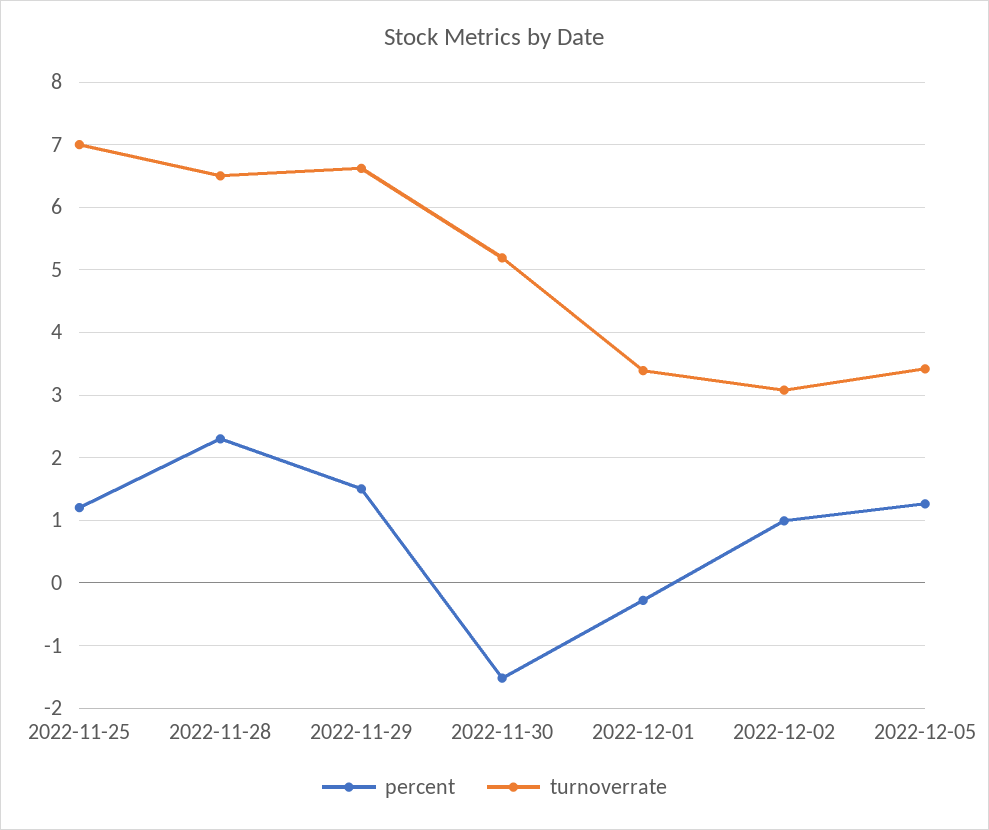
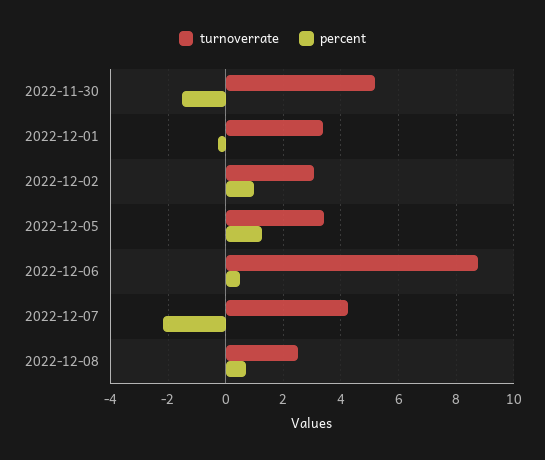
percent, 2022-11-25: 1.2 -> none
turnoverrate, 2022-11-25: 7 -> none
percent, 2022-11-28: 2.3 -> none
turnoverrate, 2022-11-28: 6.5 -> none
percent, 2022-11-29: 1.5 -> none
turnoverrate, 2022-11-29: 6.6 -> none
turnoverrate, 2022-12-06: none -> 8.75
percent, 2022-12-06: none -> 0.5
turnoverrate, 2022-12-07: none -> 4.25
percent, 2022-12-07: none -> -2.25
turnoverrate, 2022-12-08: none -> 2.5
percent, 2022-12-08: none -> 0.75

